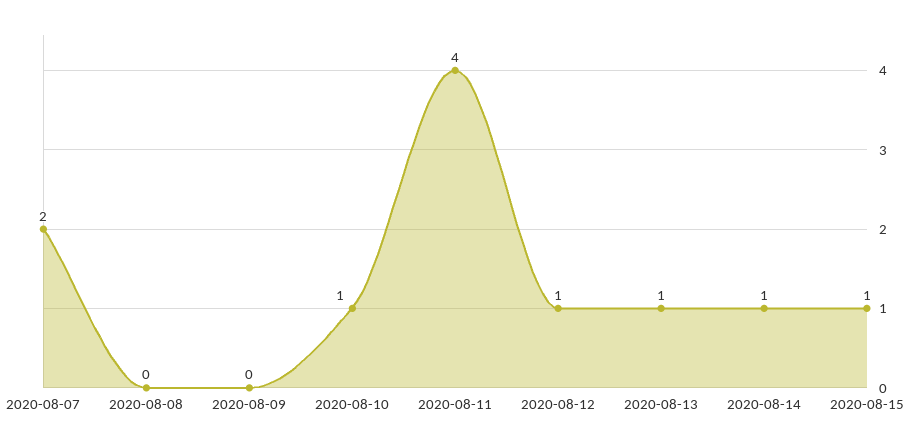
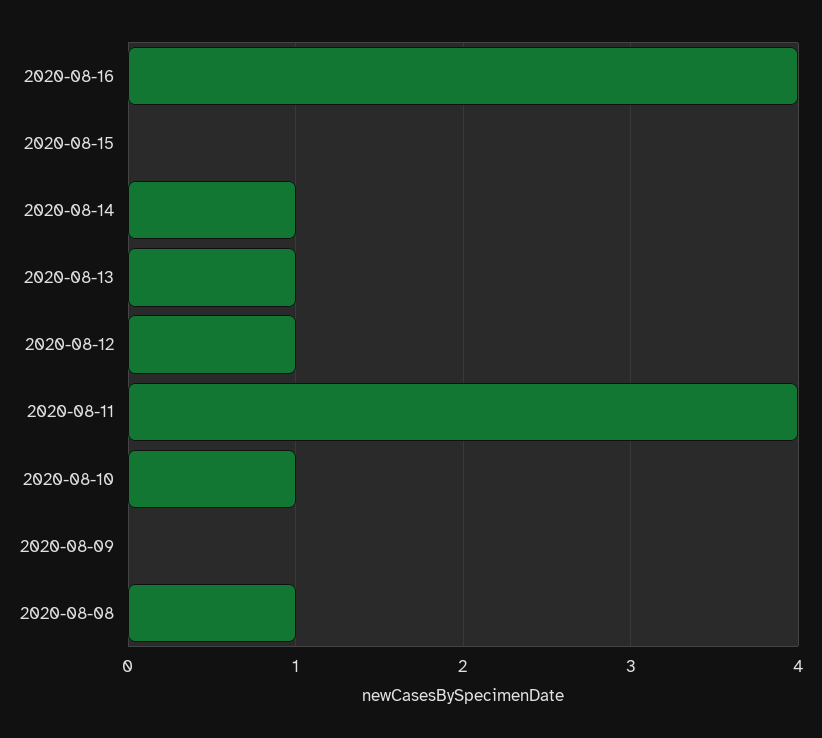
2020-08-07: 2 -> none
2020-08-08: 0 -> 1
2020-08-15: 1 -> 0
2020-08-16: none -> 4

